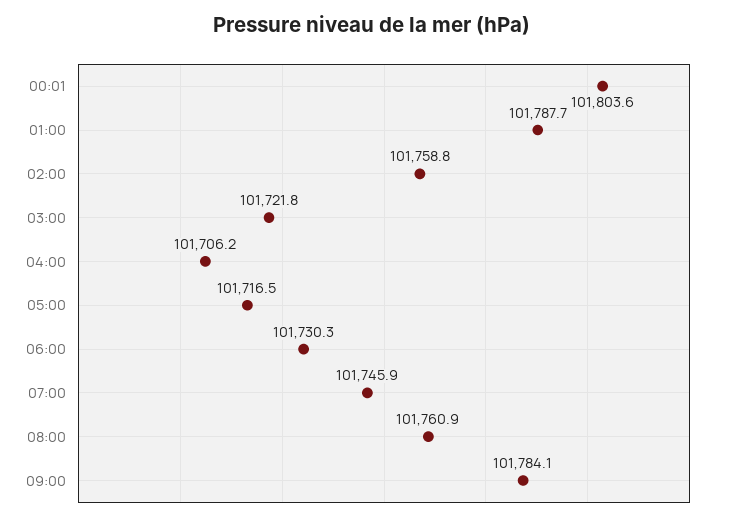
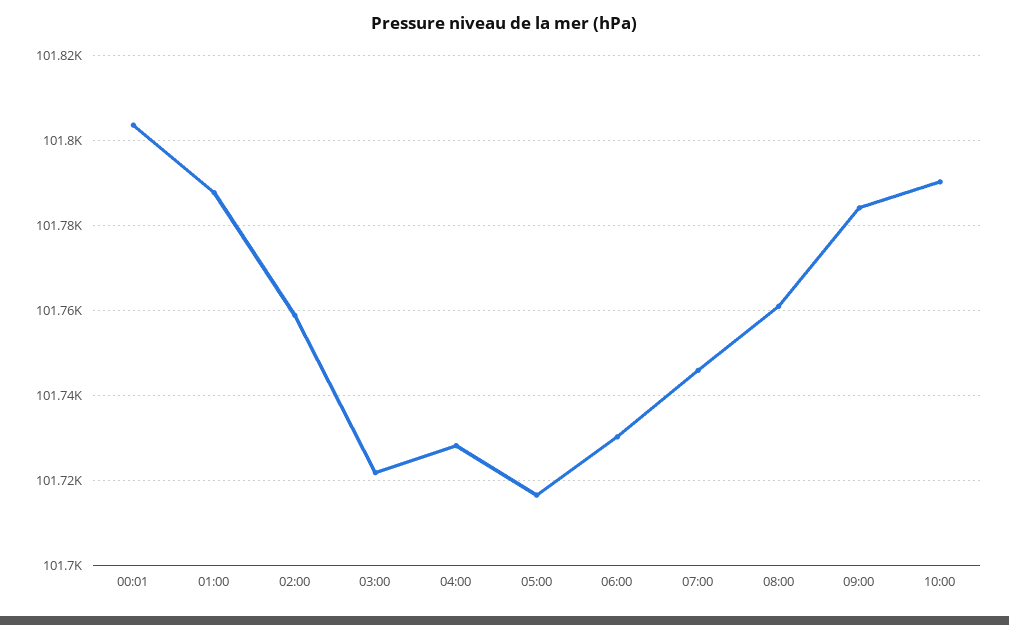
04:00: 101706.2 -> 101728
10:00: none -> 101790

